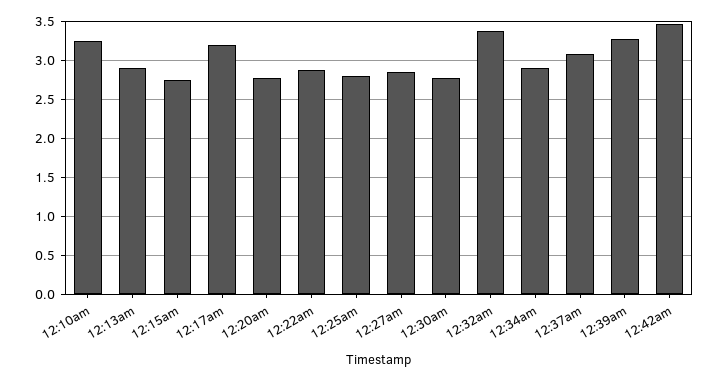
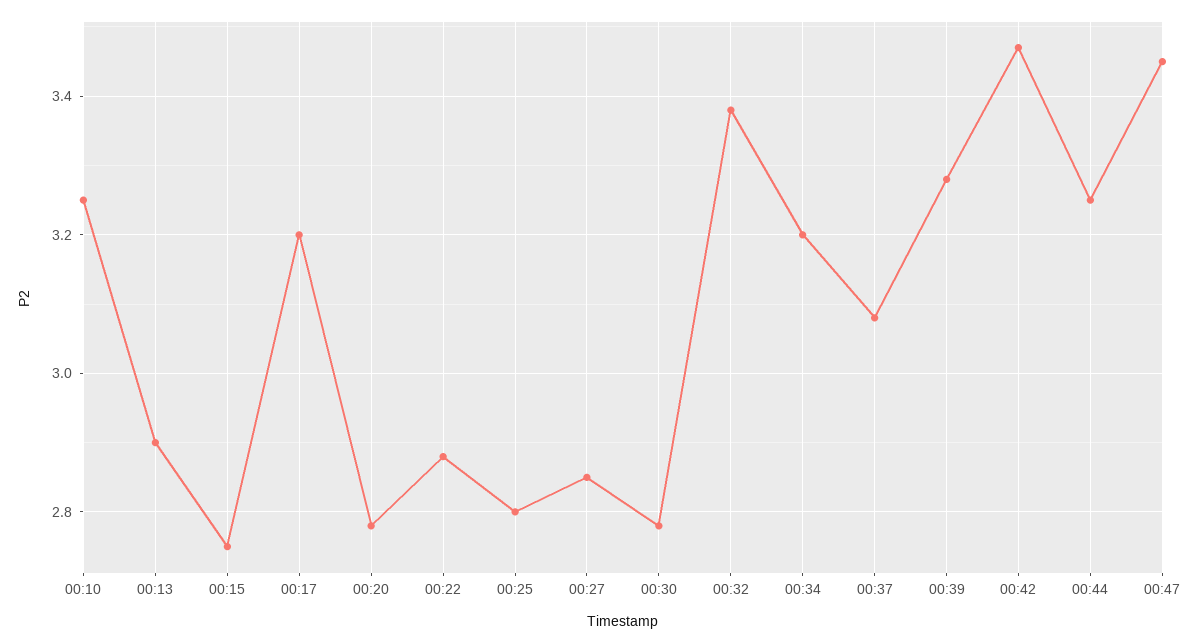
12:34am: 2.9 -> 3.2
00:44: none -> 3.25
00:47: none -> 3.45

